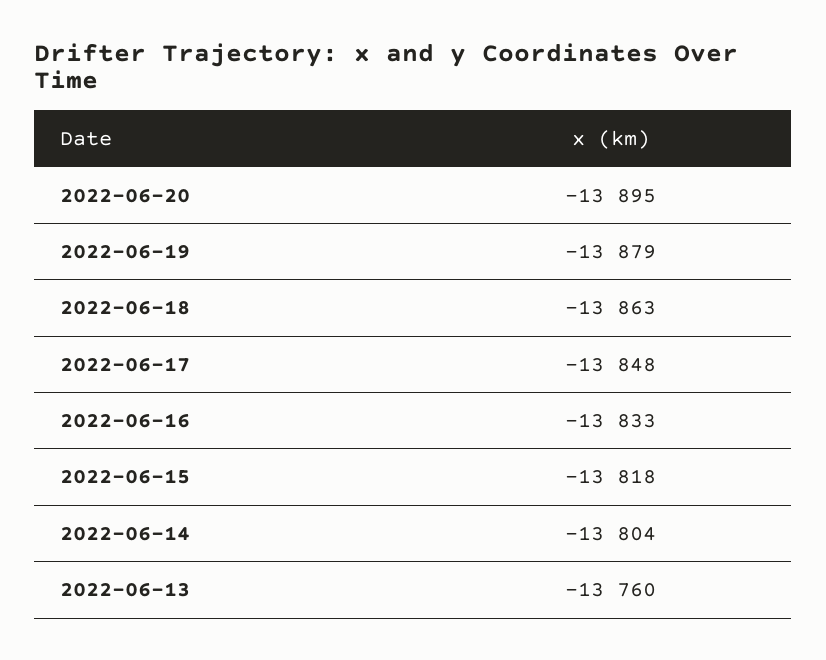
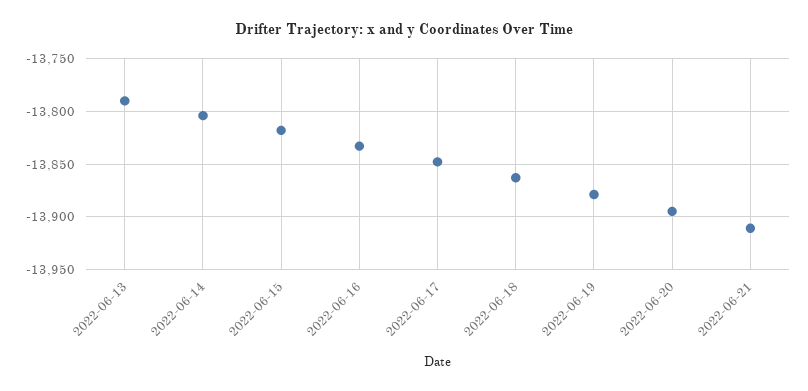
2022-06-13: -13760 -> -13790
2022-06-21: none -> -13910

